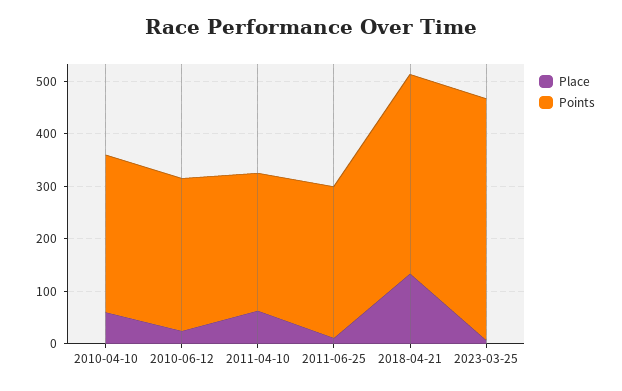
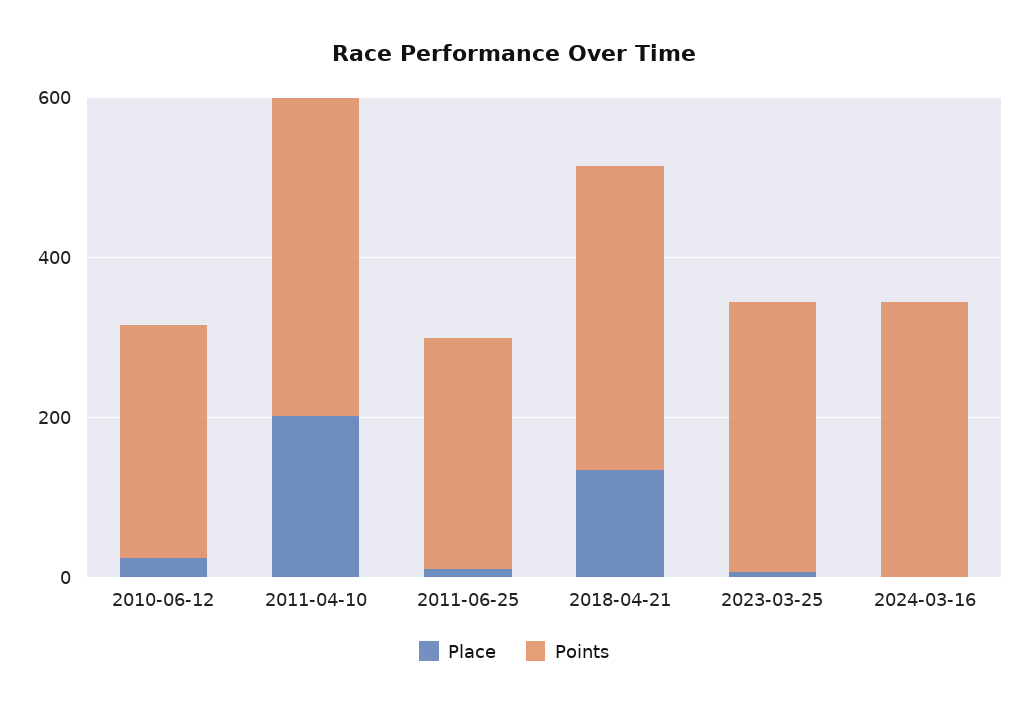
Place, 2010-04-10: 60 -> none
Points, 2010-04-10: 300 -> none
Place, 2011-04-10: 60 -> 200
Points, 2011-04-10: 260 -> 400
Points, 2023-03-25: 460 -> 350
Place, 2024-03-16: none -> 0
Points, 2024-03-16: none -> 350

